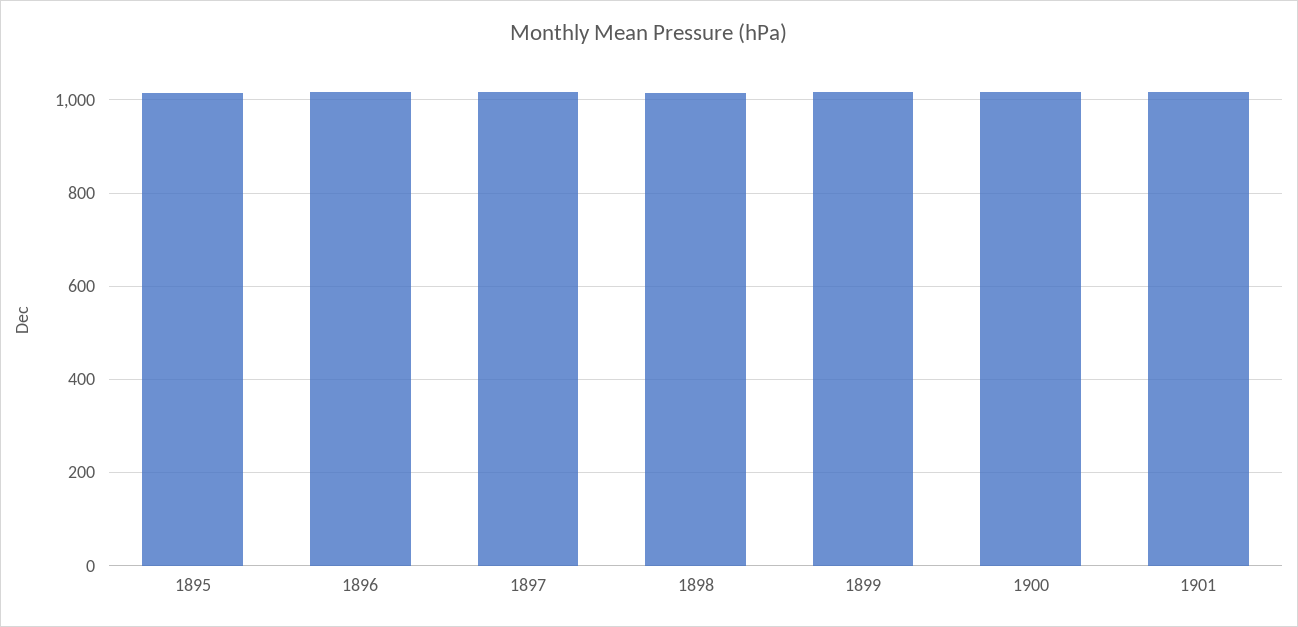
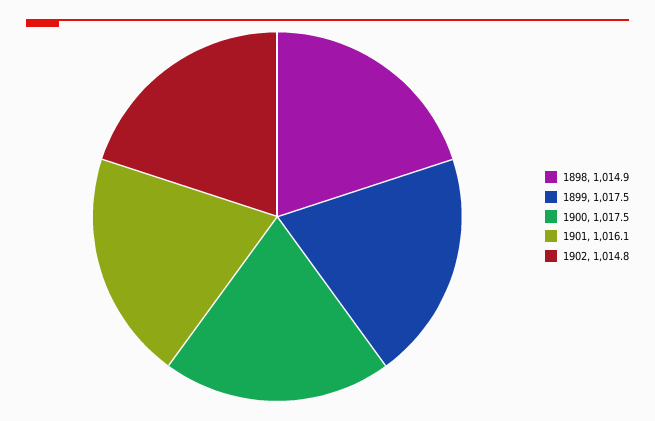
1895: 1020 -> none
1896: 1020 -> none
1897: 1020 -> none
1902: none -> 1014.8

